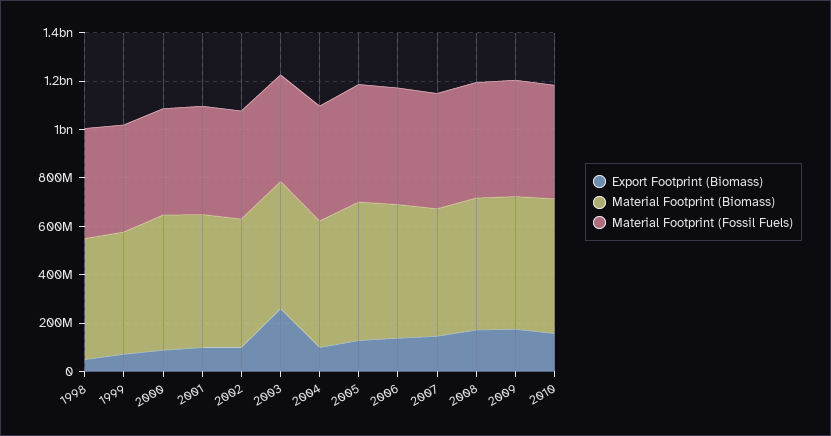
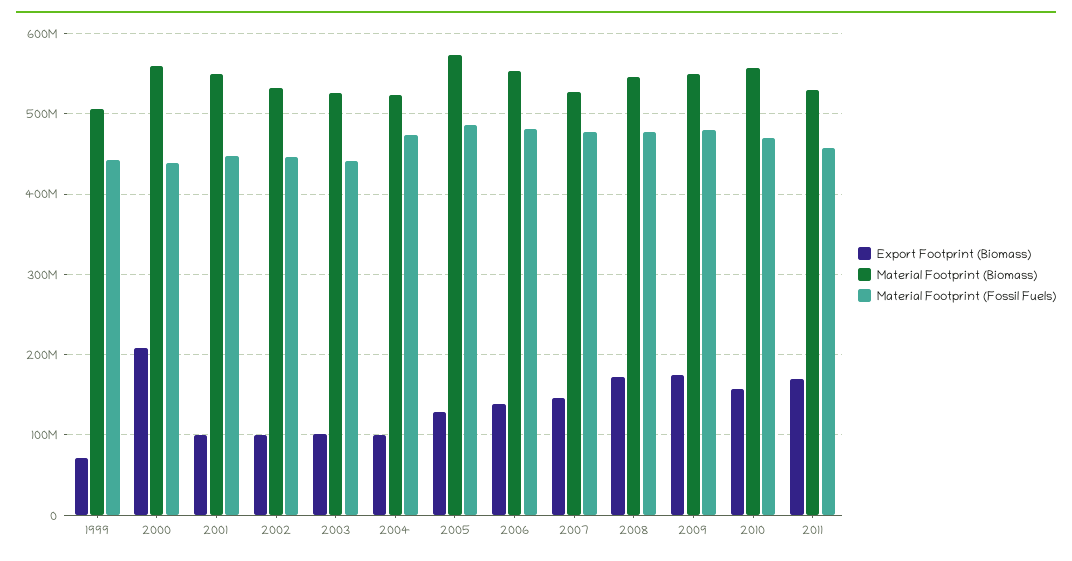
Export Footprint (Biomass), 1998: 50000000 -> none
Material Footprint (Biomass), 1998: 500000000 -> none
Material Footprint (Fossil Fuels), 1998: 450000000 -> none
Export Footprint (Biomass), 2000: 100000000 -> 210000000
Export Footprint (Biomass), 2003: 250000000 -> 100000000
Export Footprint (Biomass), 2011: none -> 170000000
Material Footprint (Biomass), 2011: none -> 530000000
Material Footprint (Fossil Fuels), 2011: none -> 460000000

